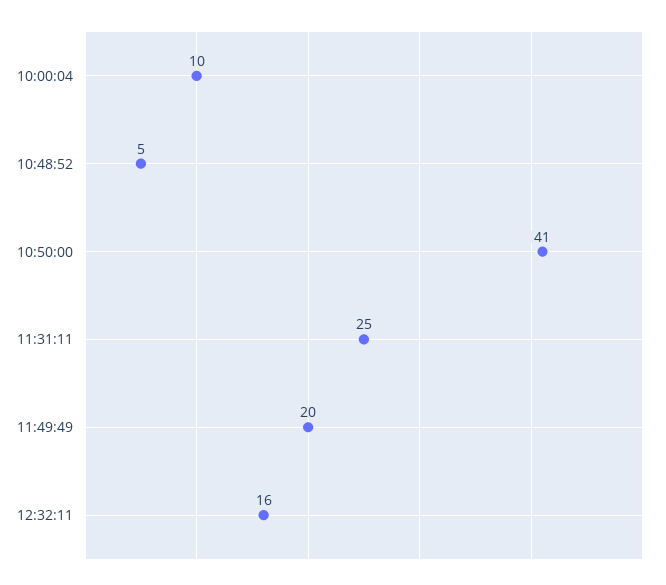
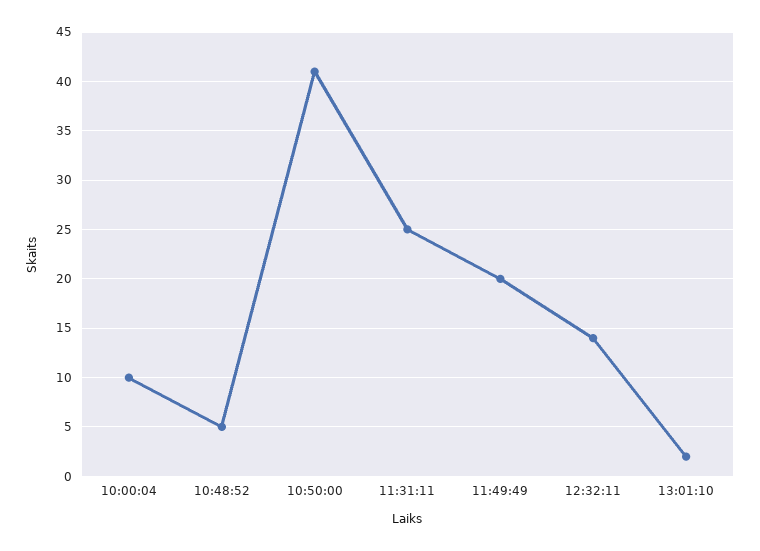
12:32:11: 16 -> 14
13:01:10: none -> 2

